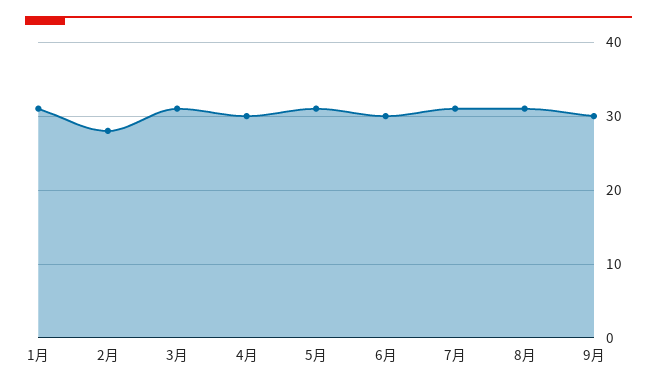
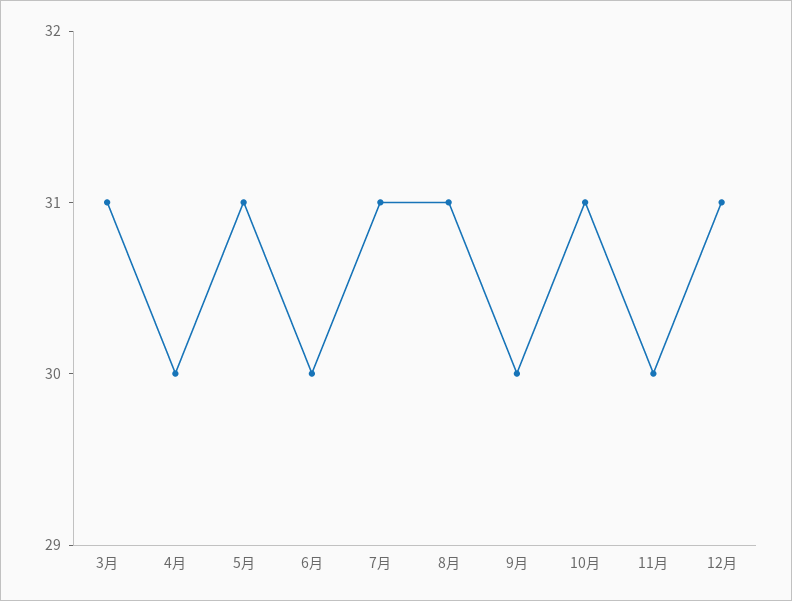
1月: 31 -> none
2月: 28 -> none
10月: none -> 31
11月: none -> 30
12月: none -> 31

